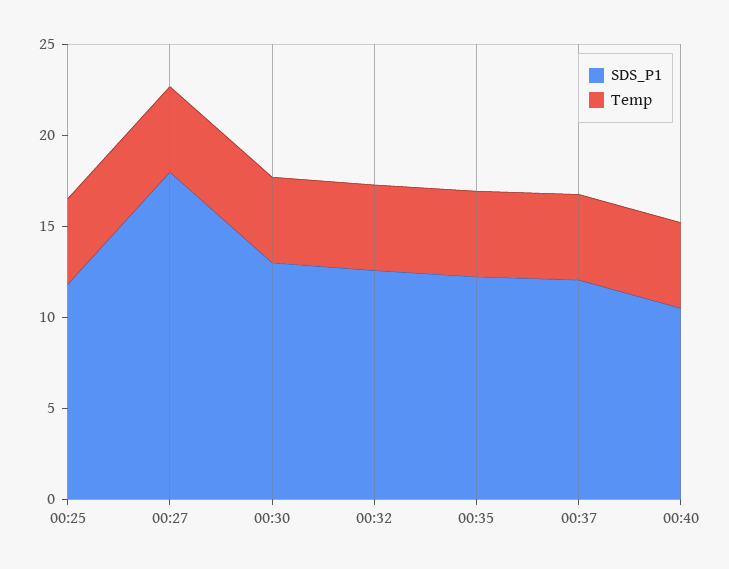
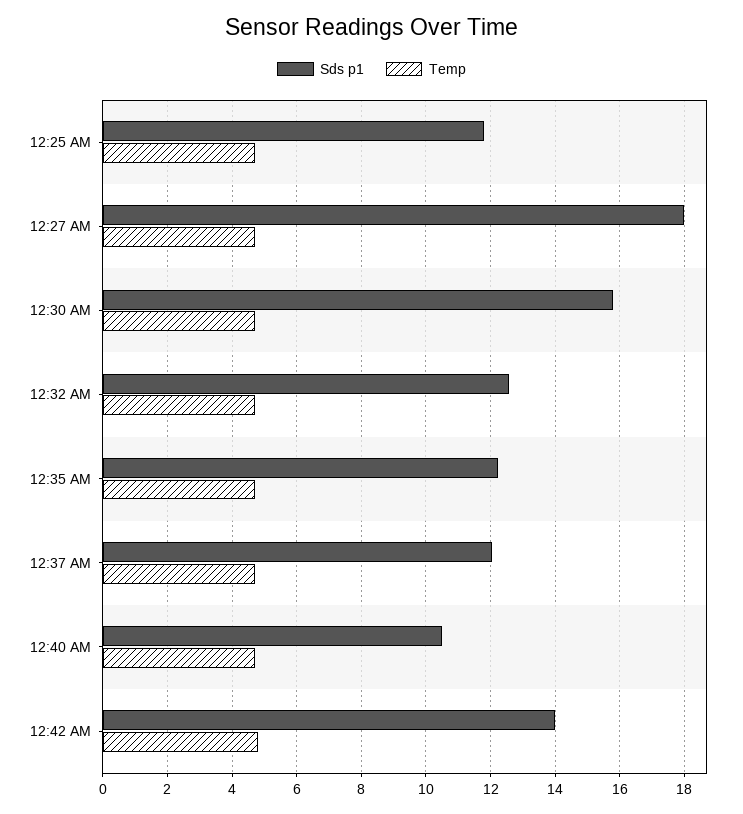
SDS_P1, 00:30: 13 -> 15.8
SDS_P1, 12:42 AM: none -> 14
Temp, 12:42 AM: none -> 4.8

